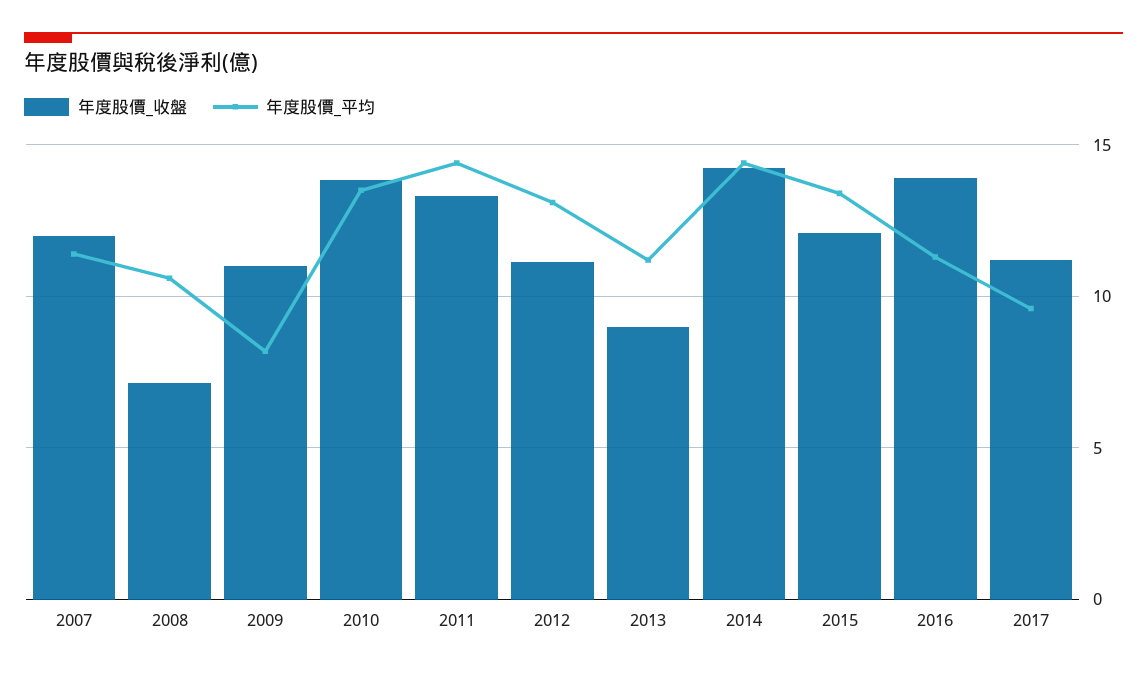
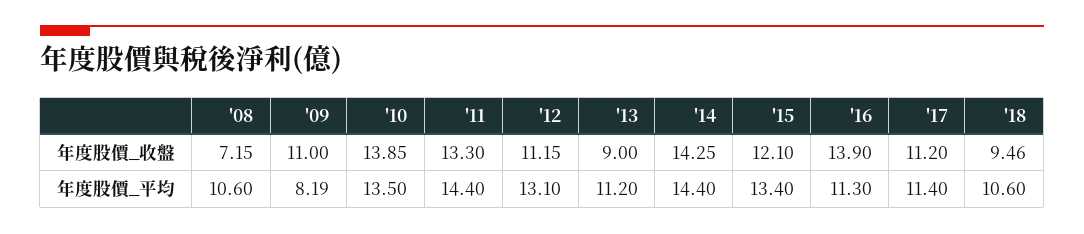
年度股價_收盤, 2007: 12 -> none
年度股價_平均, 2007: 11.5 -> none
年度股價_平均, 2017: 9.5 -> 11.4
年度股價_收盤, '18: none -> 9.46
年度股價_平均, '18: none -> 10.6

